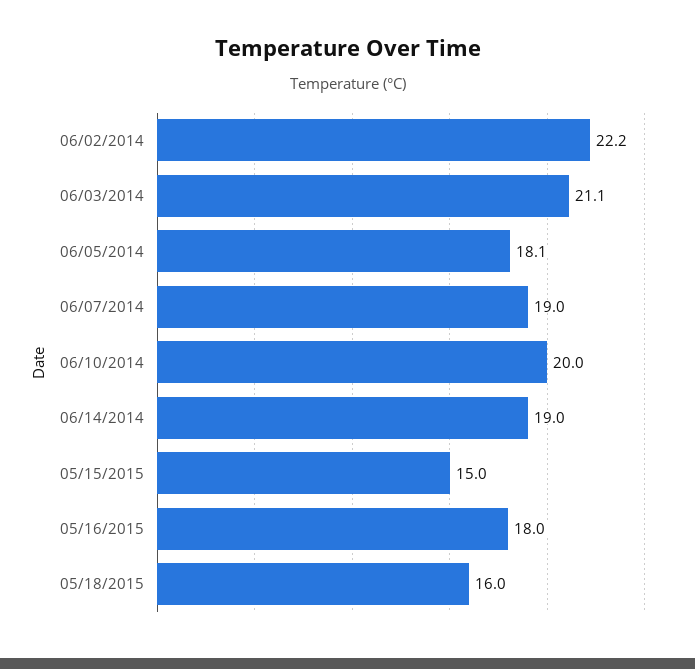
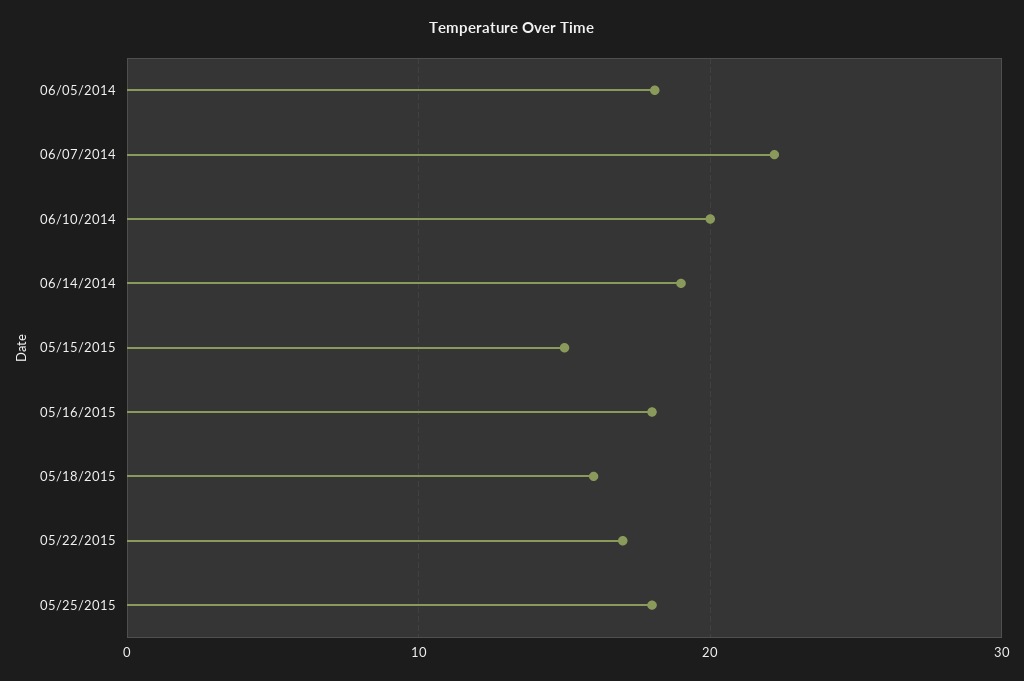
06/02/2014: 22.2 -> none
06/03/2014: 21.1 -> none
06/07/2014: 19 -> 22
05/22/2015: none -> 17
05/25/2015: none -> 18

